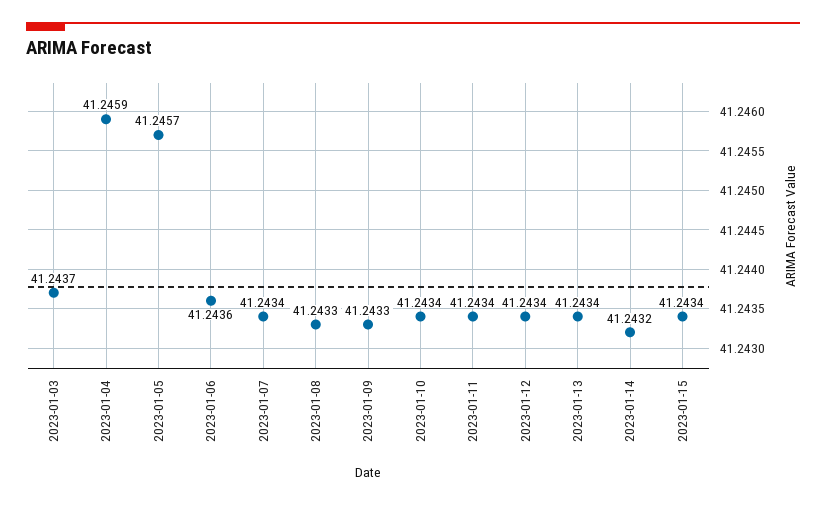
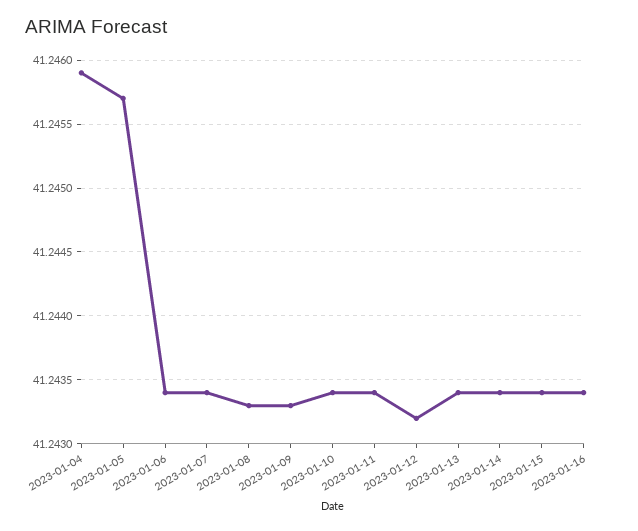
2023-01-03: 41.2437 -> none
2023-01-06: 41.2436 -> 41.2434
2023-01-12: 41.2434 -> 41.2432
2023-01-14: 41.2432 -> 41.2434
2023-01-16: none -> 41.2434

